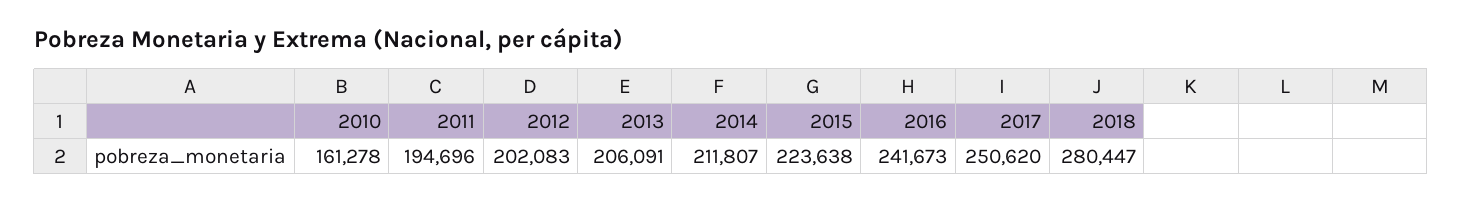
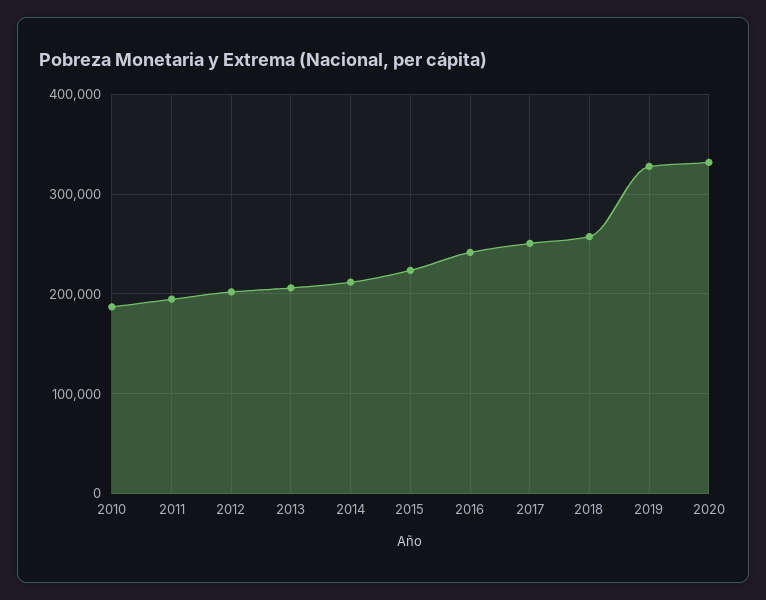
2010: 161278 -> 190000
2018: 280447 -> 260000
2019: none -> 330000
2020: none -> 330000

